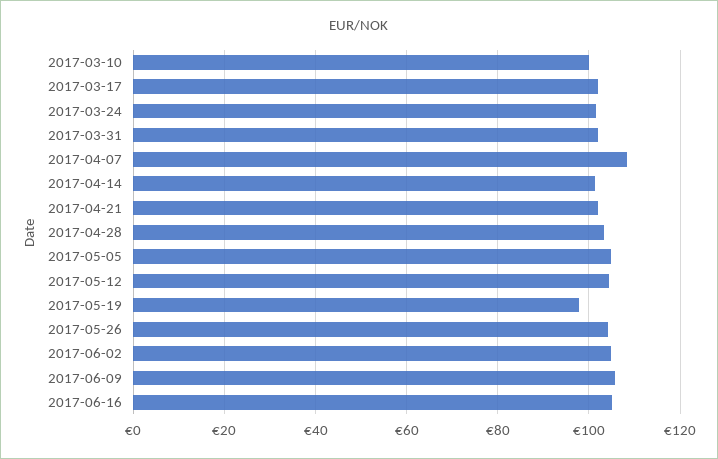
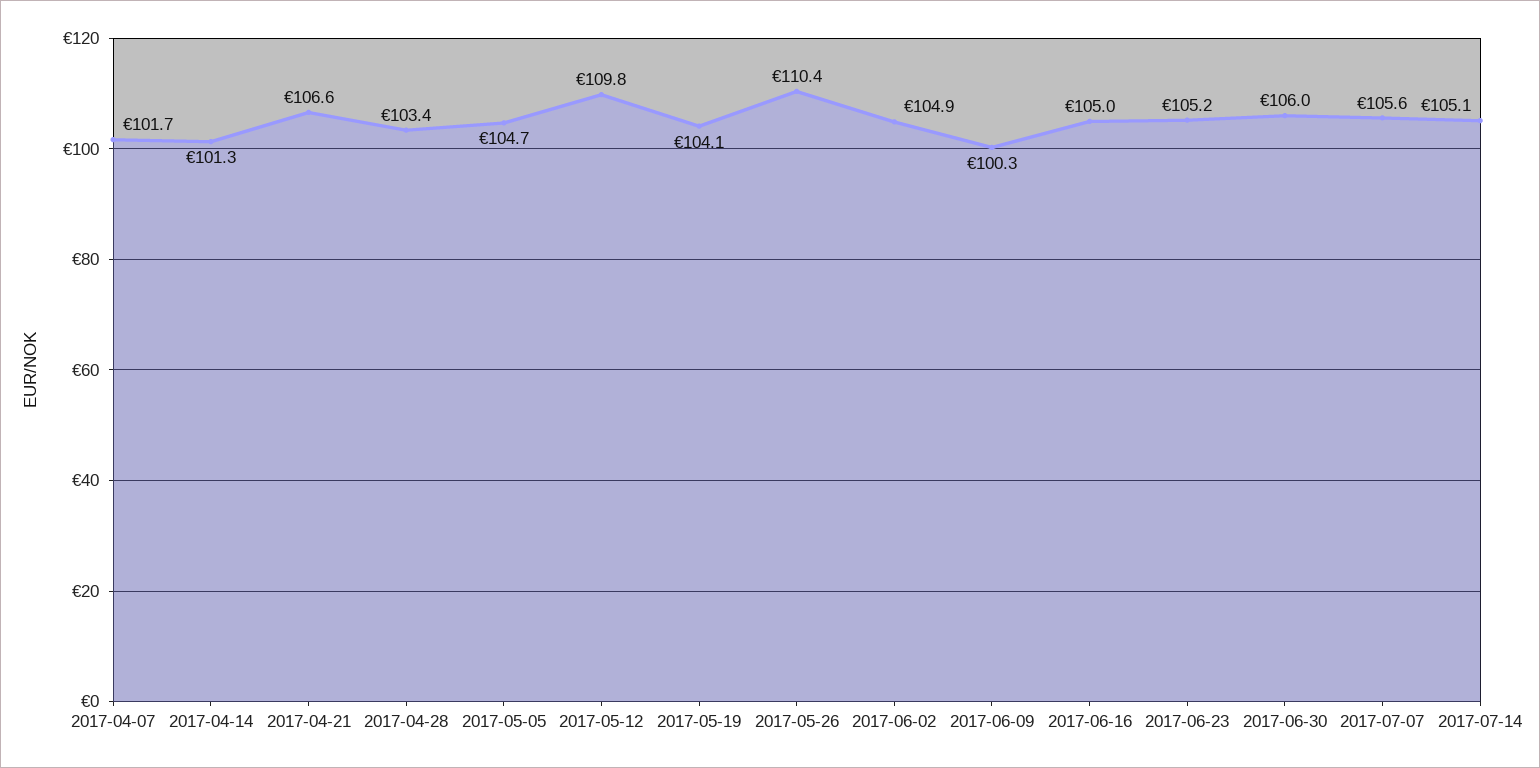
2017-03-10: 100 -> none
2017-03-17: 102 -> none
2017-03-24: 102 -> none
2017-03-31: 102 -> none
2017-04-07: 108 -> 101.7
2017-04-21: 102 -> 106.6
2017-05-12: 104 -> 109.8
2017-05-19: 98 -> 104.1
2017-05-26: 104 -> 110.4
2017-06-09: 106 -> 100.3
2017-06-23: none -> 105.2
2017-06-30: none -> 106
2017-07-07: none -> 105.6
2017-07-14: none -> 105.1

